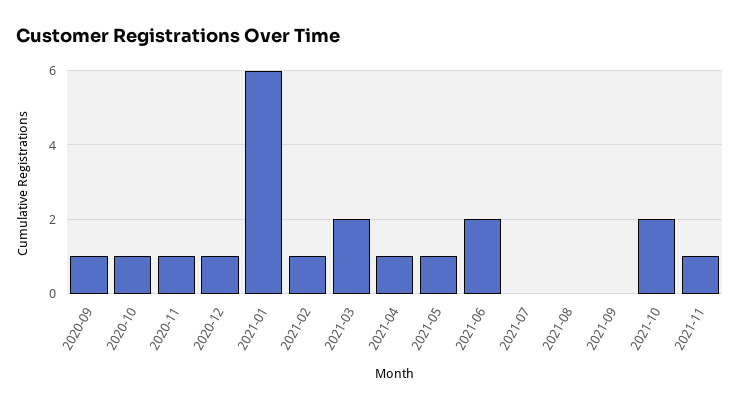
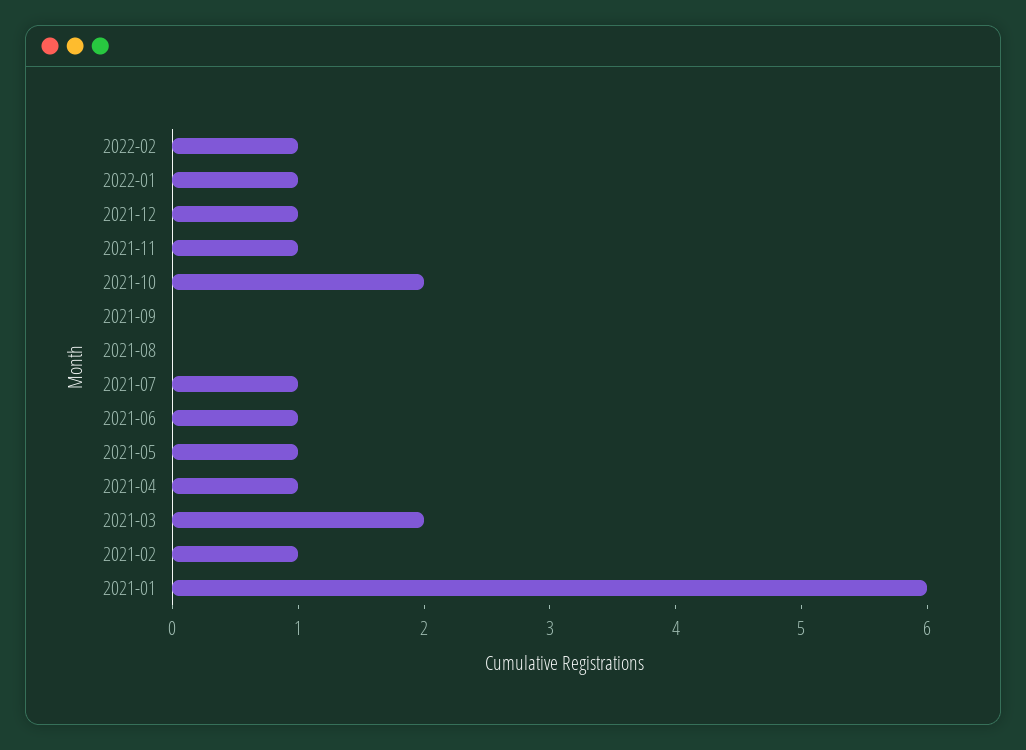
2020-09: 1 -> none
2020-10: 1 -> none
2020-11: 1 -> none
2020-12: 1 -> none
2021-06: 2 -> 1
2021-07: 0 -> 1
2022-02: none -> 1
2022-01: none -> 1
2021-12: none -> 1

